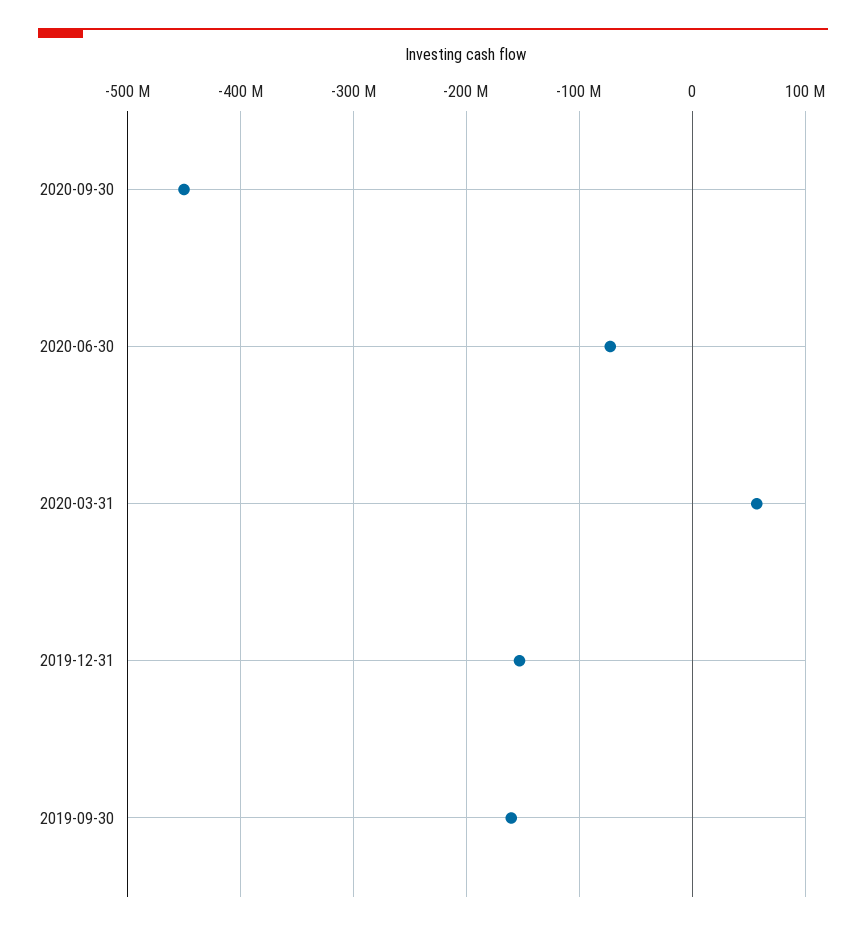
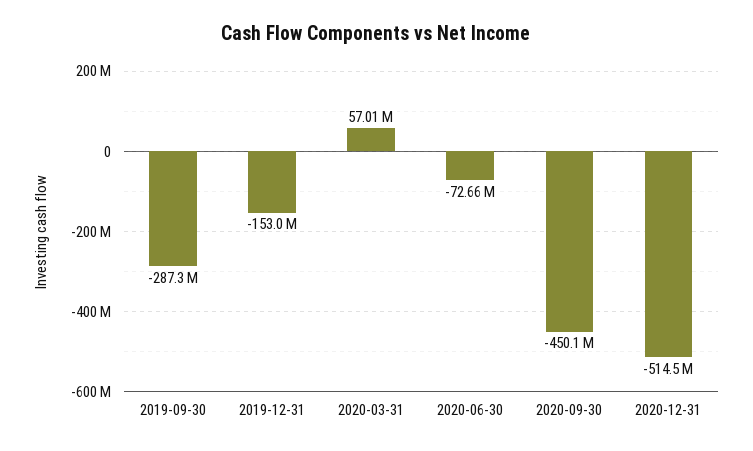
2019-09-30: -160000000 -> -287300000
2020-12-31: none -> -514500000

